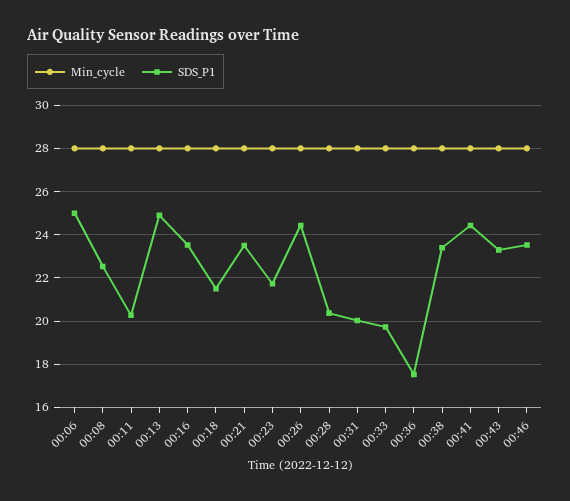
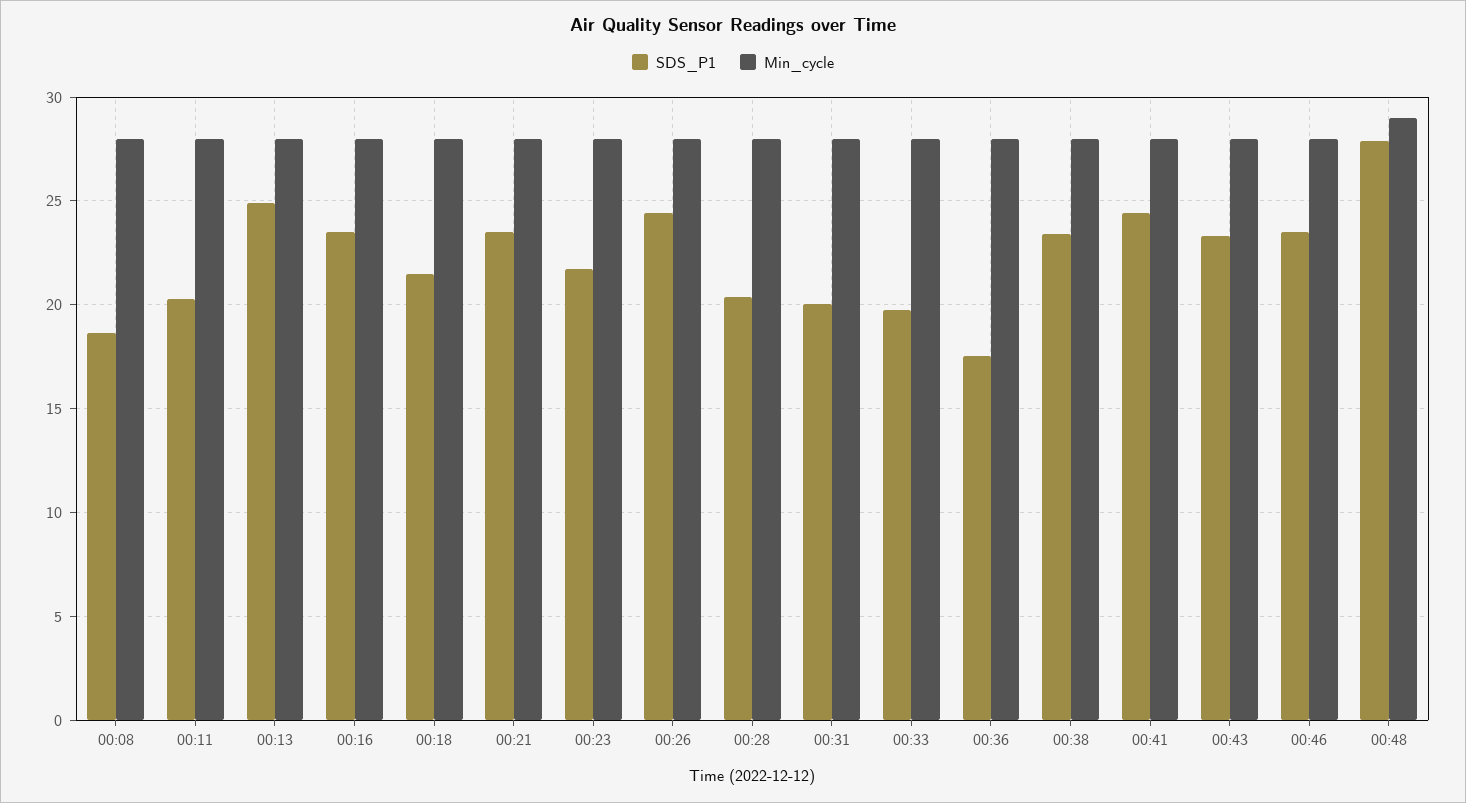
Min_cycle, 00:06: 28 -> none
SDS_P1, 00:06: 25 -> none
SDS_P1, 00:08: 22.5 -> 18.5
SDS_P1, 00:48: none -> 28
Min_cycle, 00:48: none -> 29

